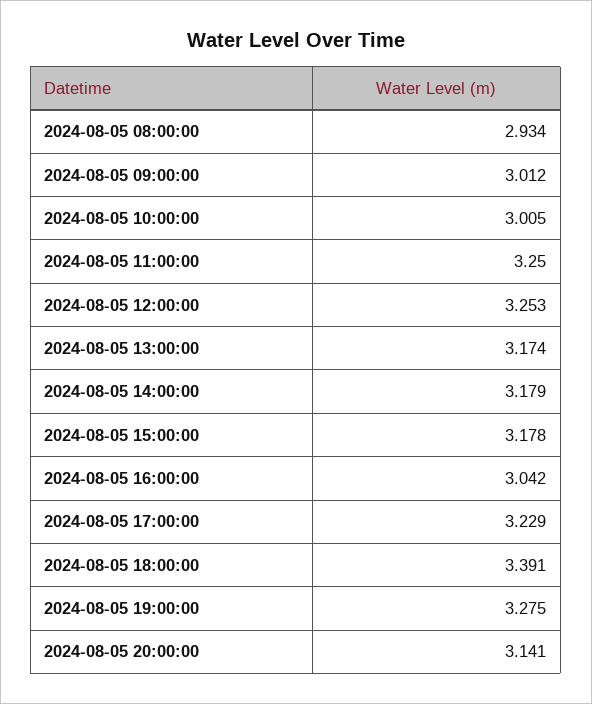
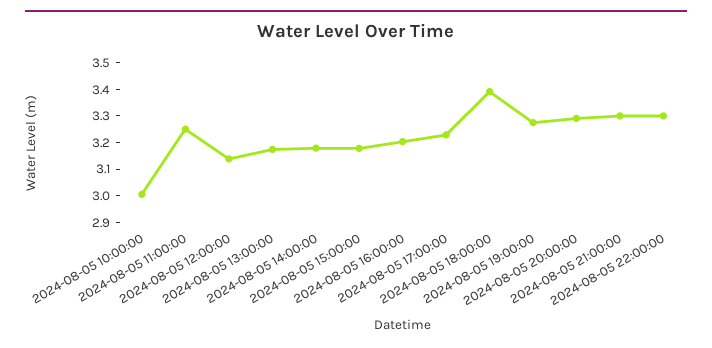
2024-08-05 08:00:00: 2.934 -> none
2024-08-05 09:00:00: 3.012 -> none
2024-08-05 12:00:00: 3.253 -> 3.15
2024-08-05 16:00:00: 3.042 -> 3.2
2024-08-05 20:00:00: 3.141 -> 3.3
2024-08-05 21:00:00: none -> 3.3
2024-08-05 22:00:00: none -> 3.3

